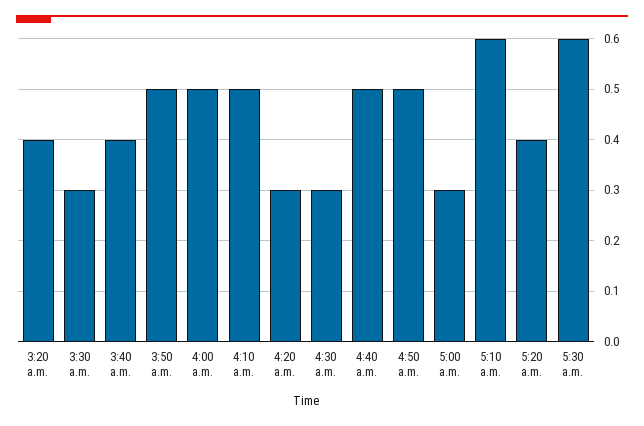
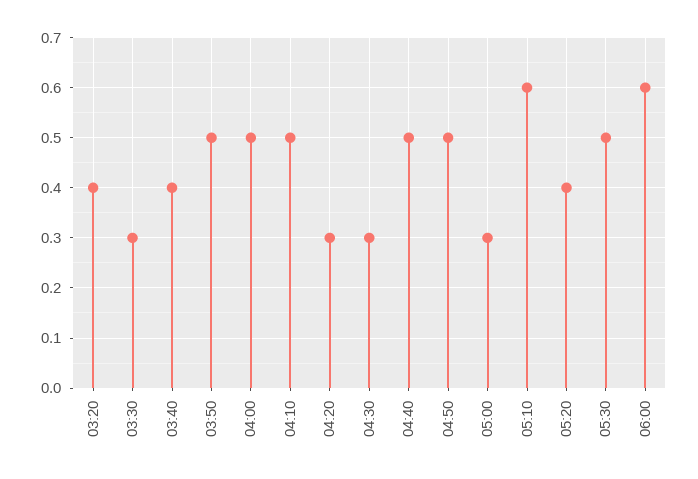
5:30 a.m.: 0.6 -> 0.5
06:00: none -> 0.6

